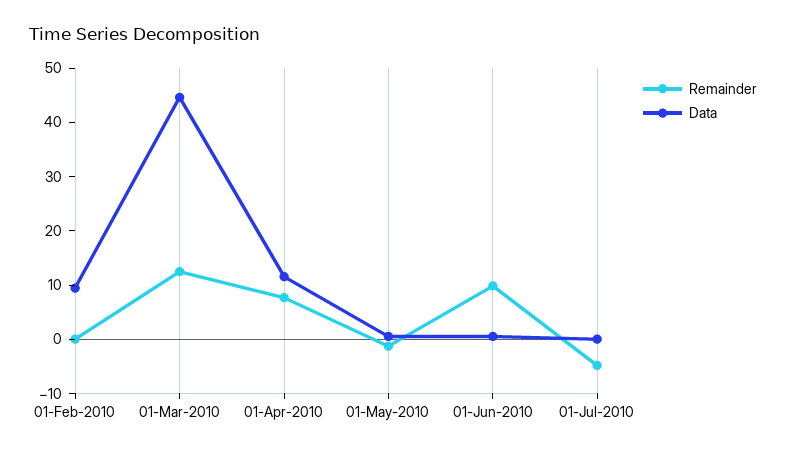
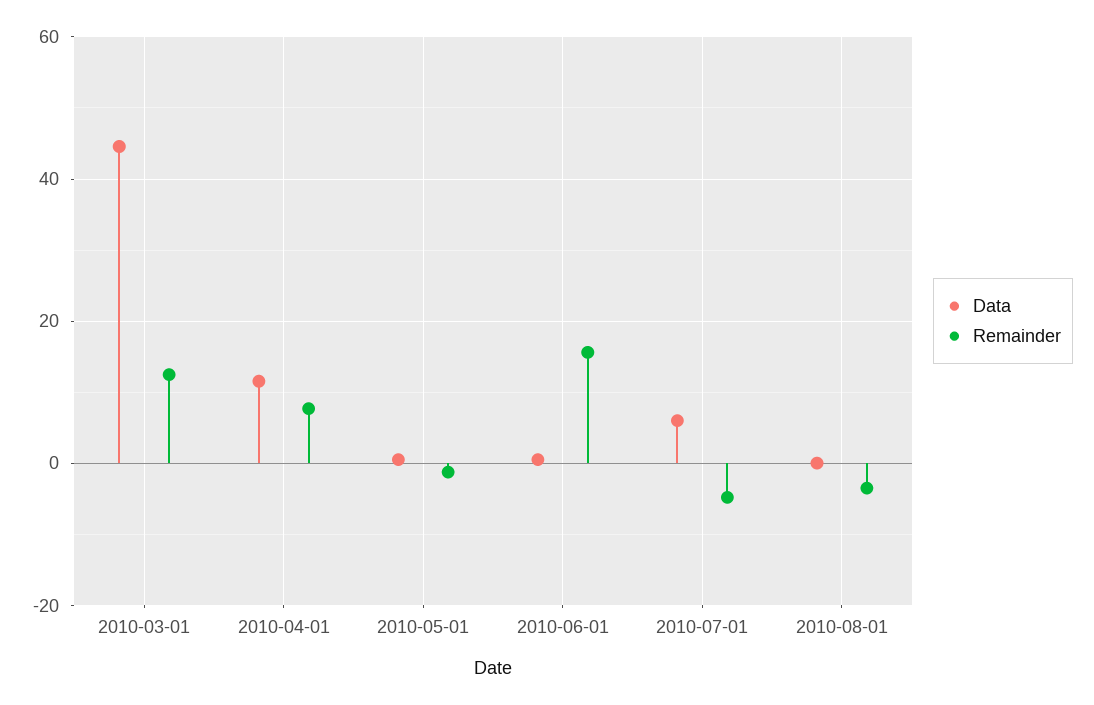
Remainder, 01-Feb-2010: 0 -> none
Data, 01-Feb-2010: 10 -> none
Remainder, 01-Jun-2010: 10 -> 16
Data, 01-Jul-2010: 0 -> 6
Data, 2010-08-01: none -> 0
Remainder, 2010-08-01: none -> -4

